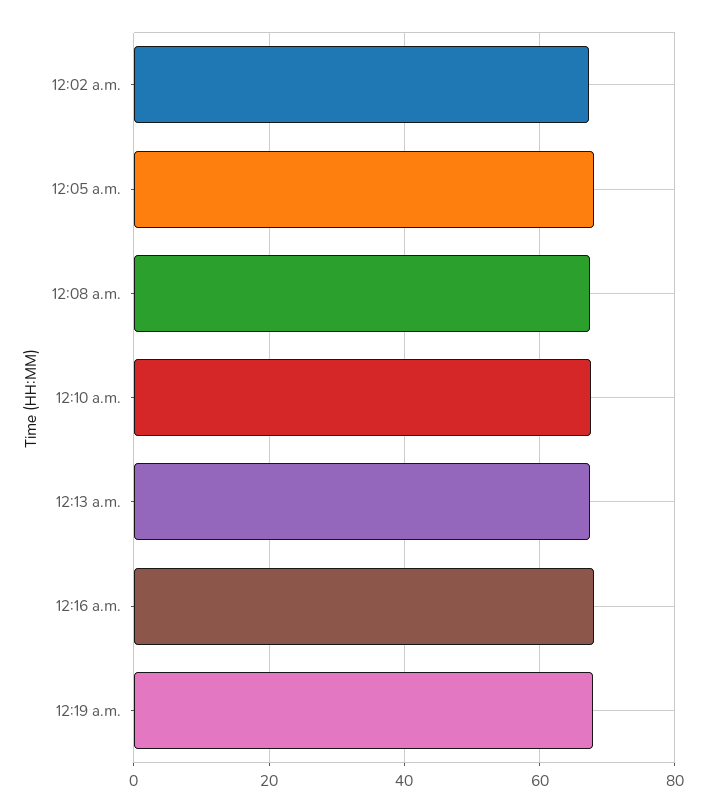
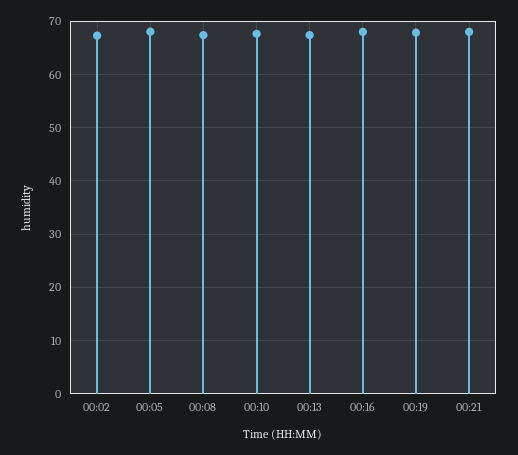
00:21: none -> 68

